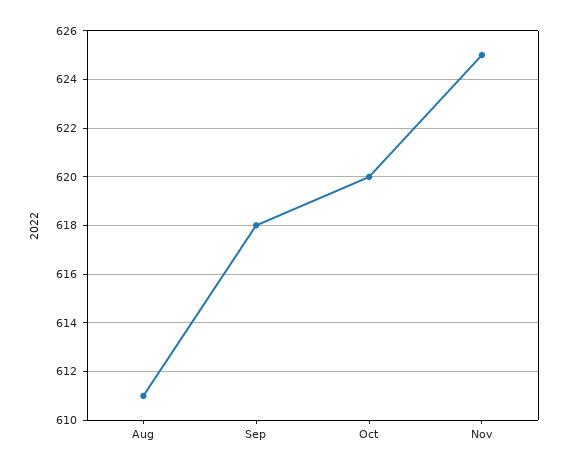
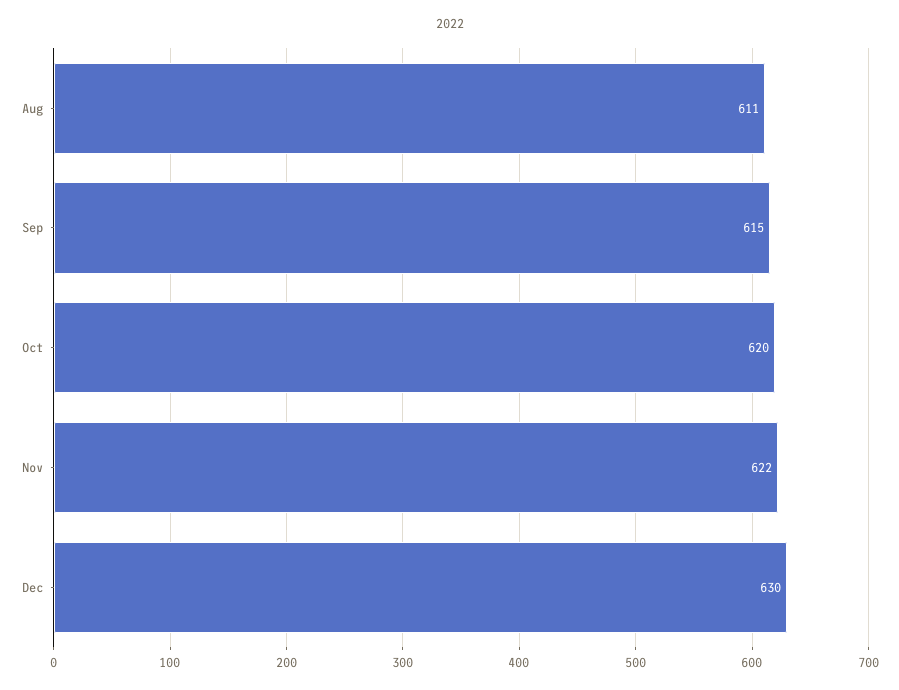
Sep: 618 -> 615
Nov: 625 -> 622
Dec: none -> 630

